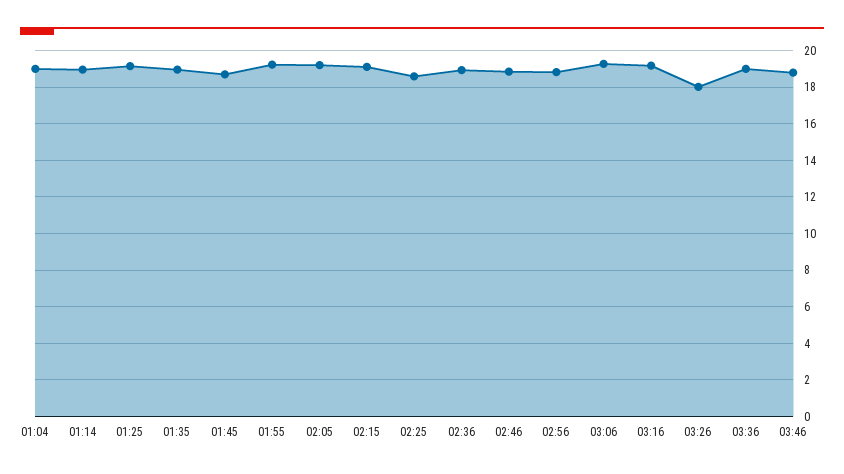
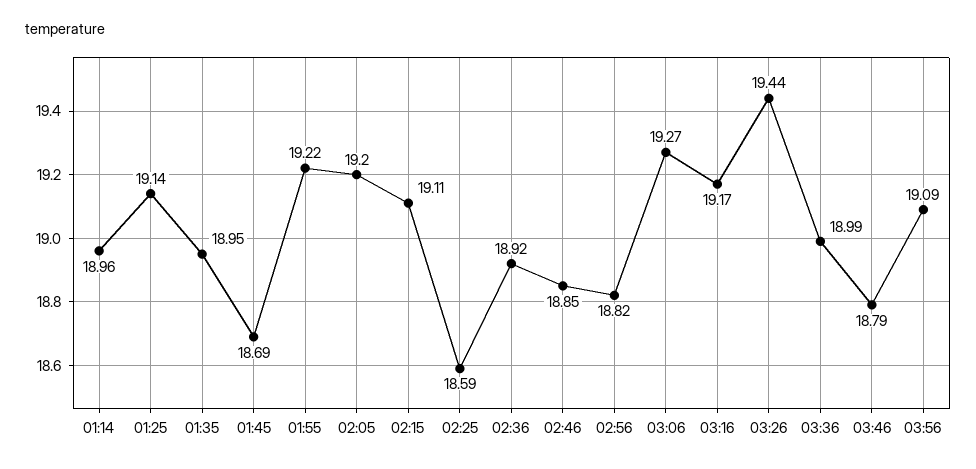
01:04: 19 -> none
03:26: 18 -> 19.44
03:56: none -> 19.09

